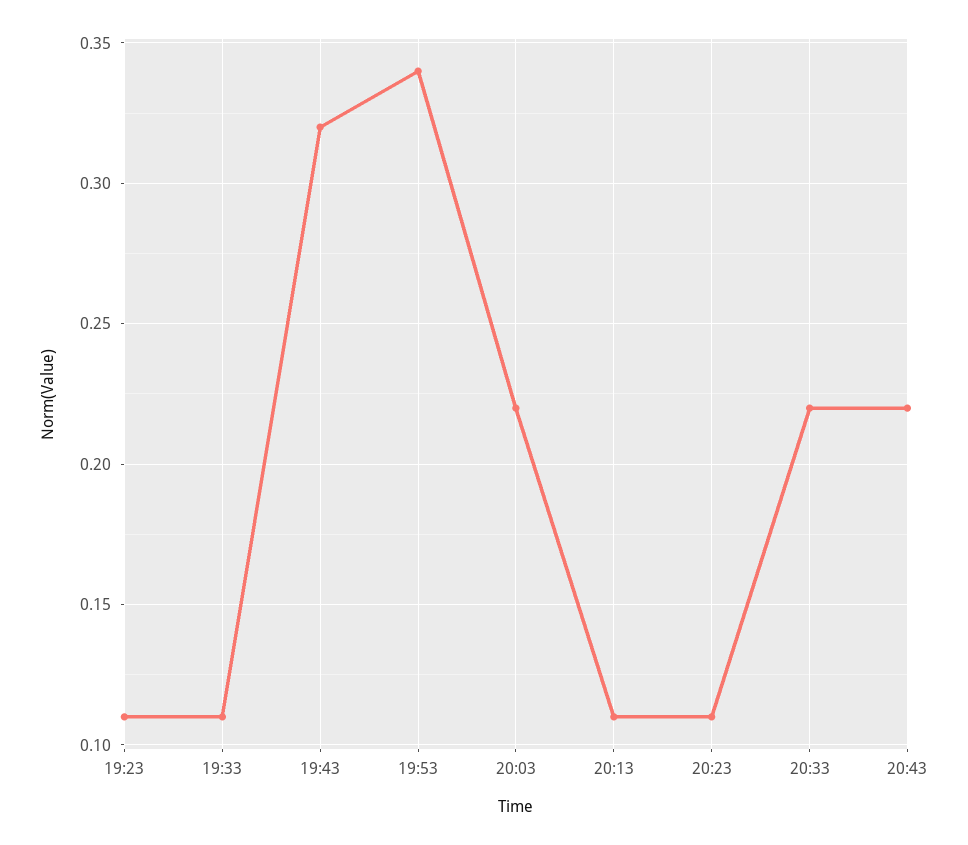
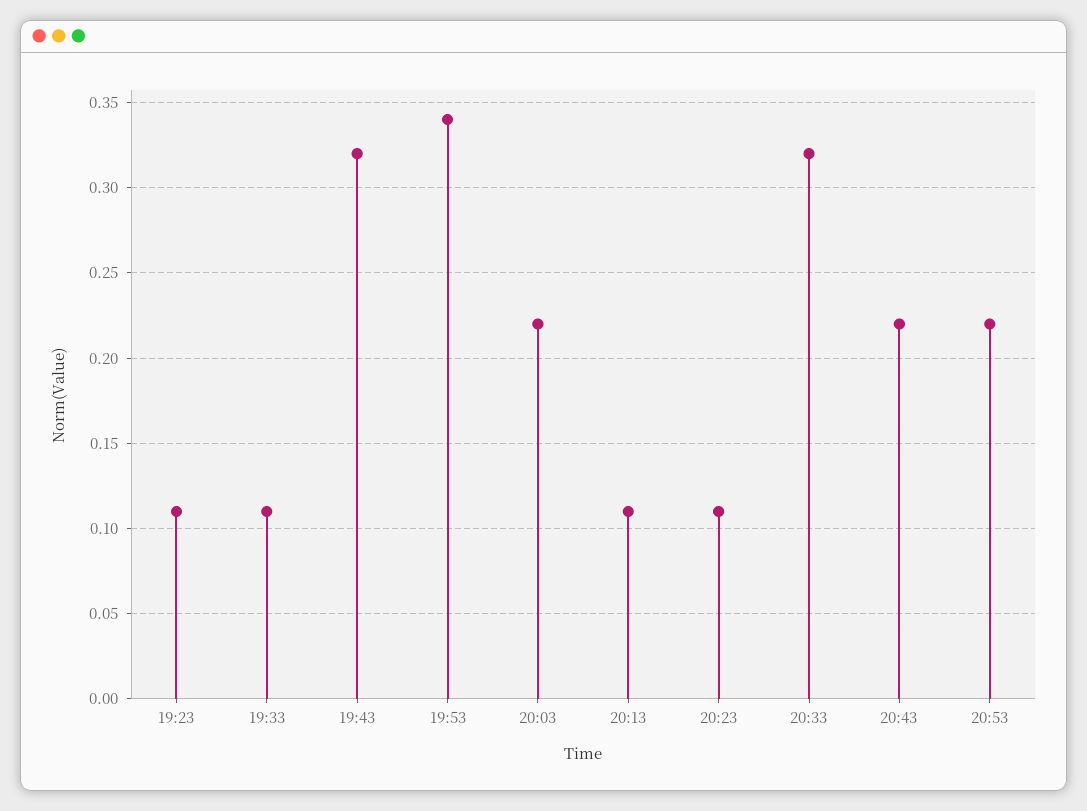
20:33: 0.22 -> 0.32
20:53: none -> 0.22

